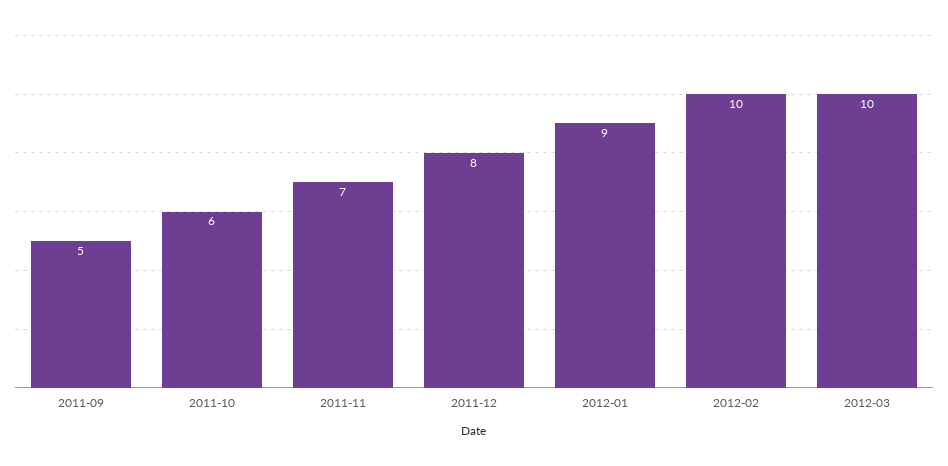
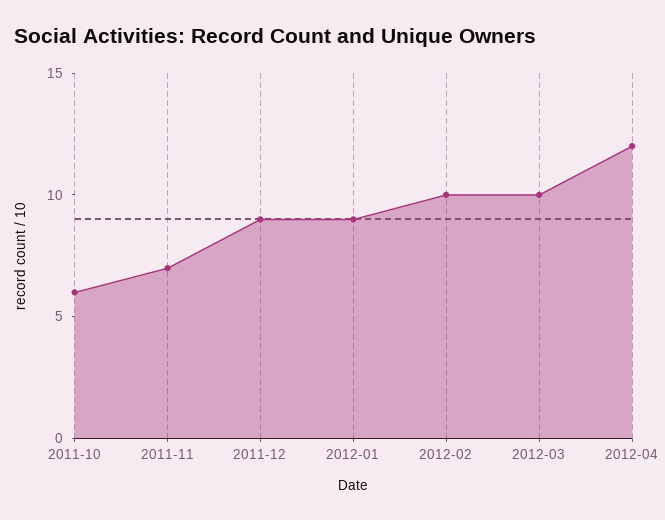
2011-09: 5 -> none
2011-12: 8 -> 9
2012-04: none -> 12

